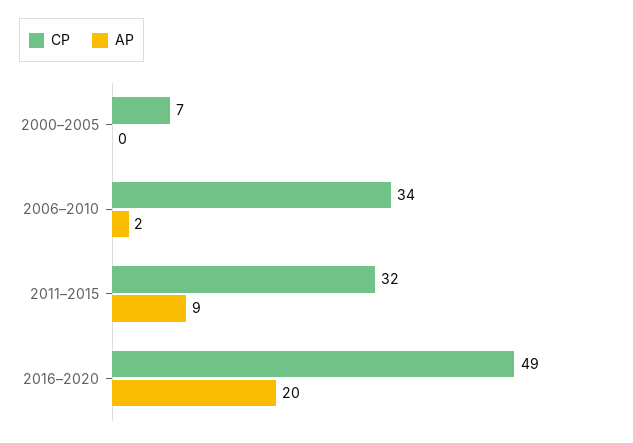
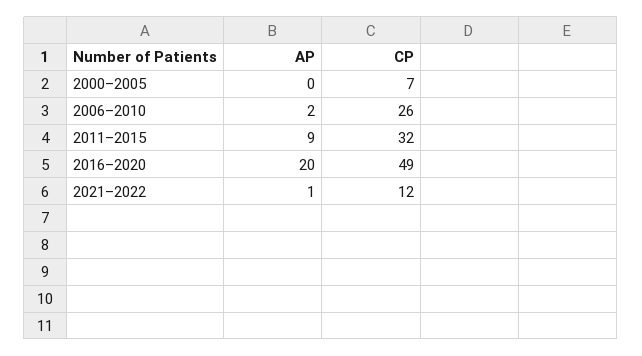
CP, 2006–2010: 34 -> 26
AP, 2021–2022: none -> 1
CP, 2021–2022: none -> 12

